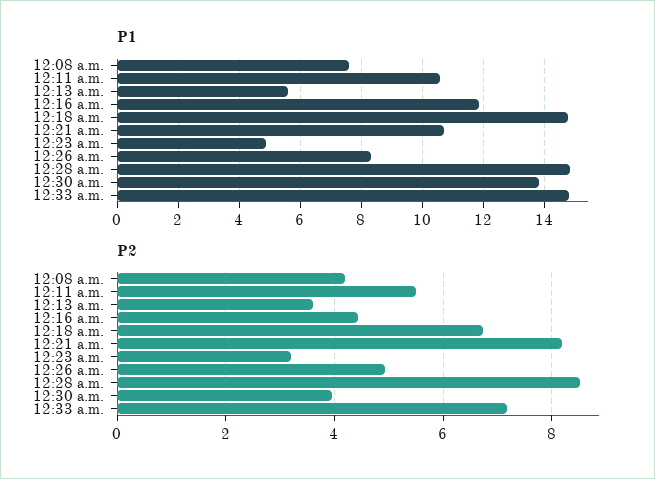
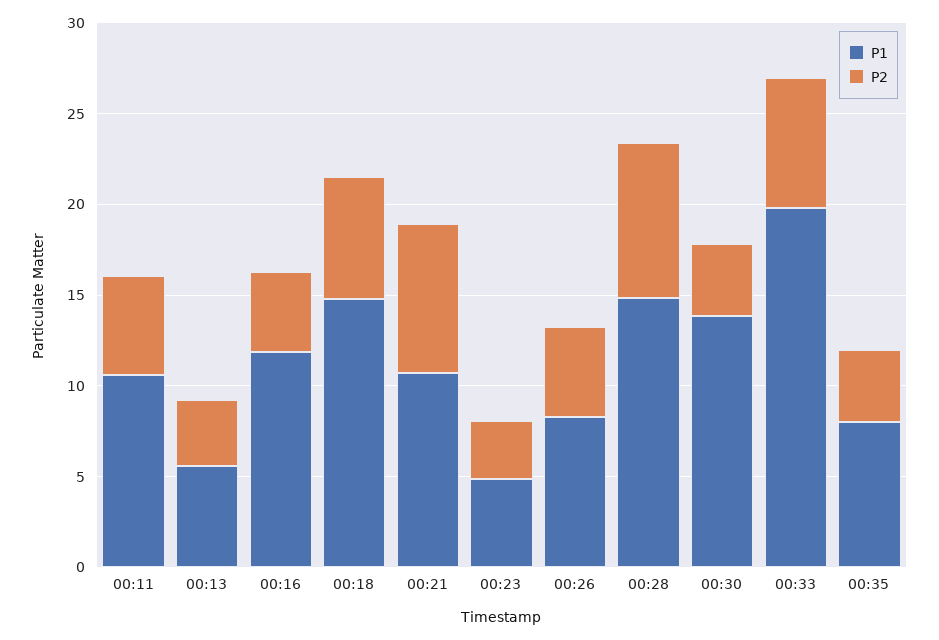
P1, 12:08 a.m.: 7.6 -> none
P1, 12:33 a.m.: 14.8 -> 20
P2, 12:08 a.m.: 4.2 -> none
P1, 00:35: none -> 8
P2, 00:35: none -> 4

